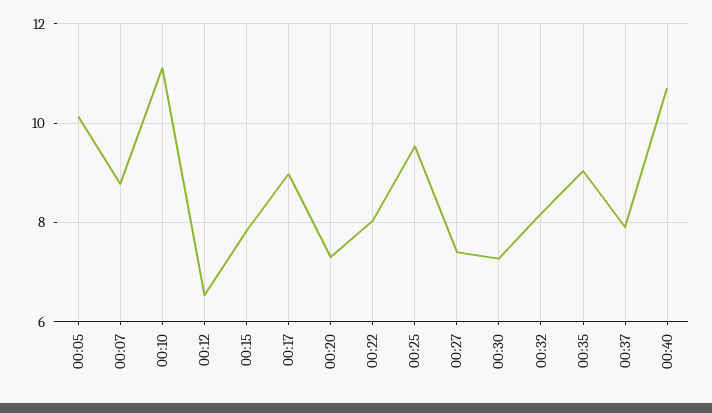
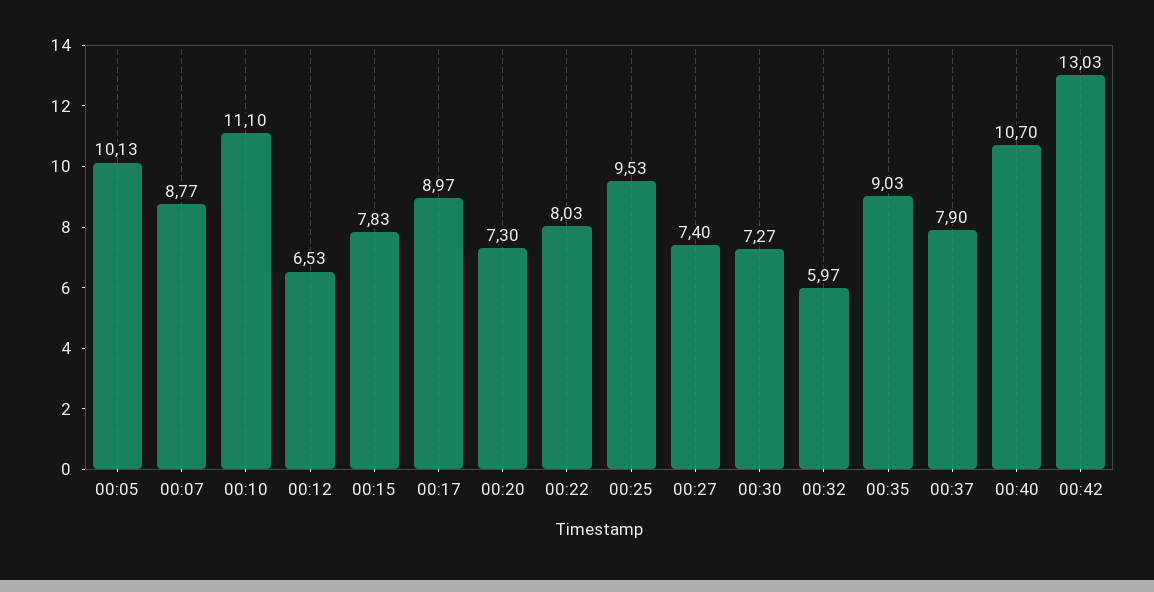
00:32: 8.2 -> 5.97
00:42: none -> 13.03

